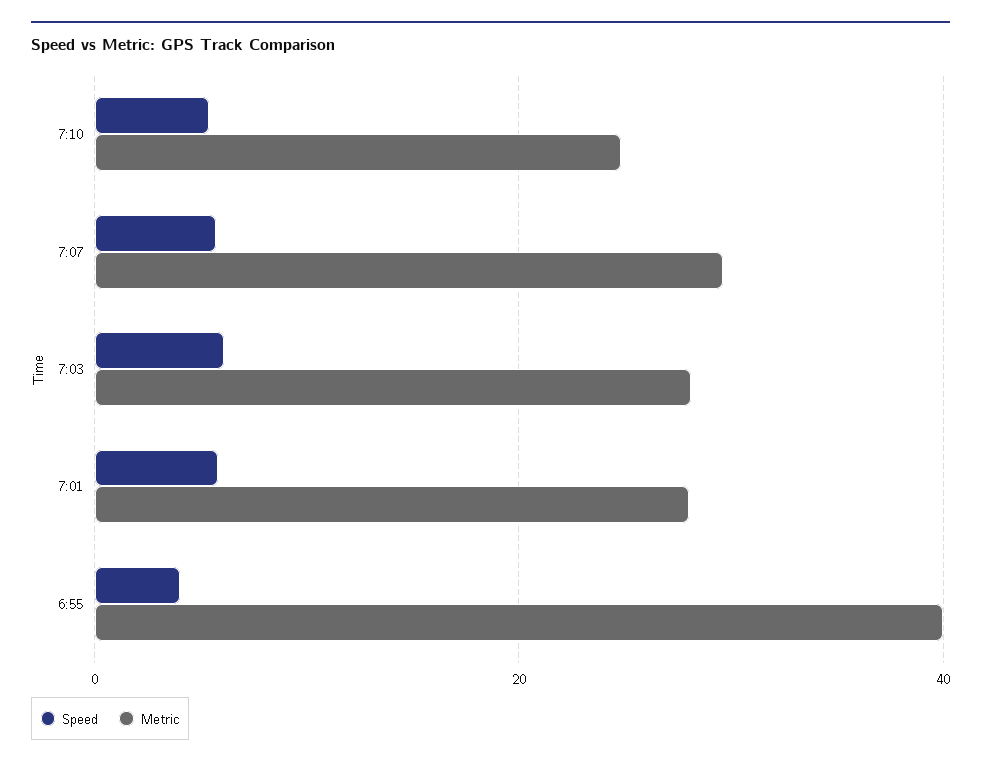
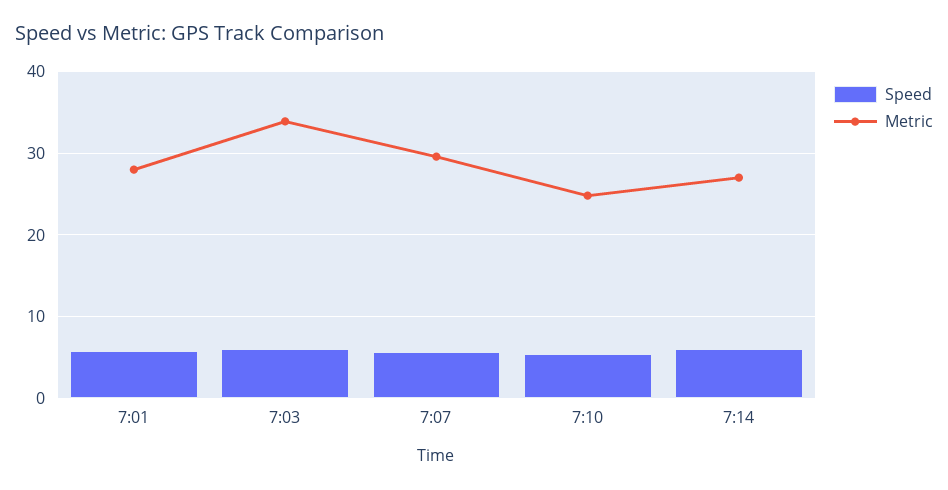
Metric, 7:03: 28 -> 34
Speed, 6:55: 4 -> none
Metric, 6:55: 40 -> none
Speed, 7:14: none -> 6
Metric, 7:14: none -> 27

